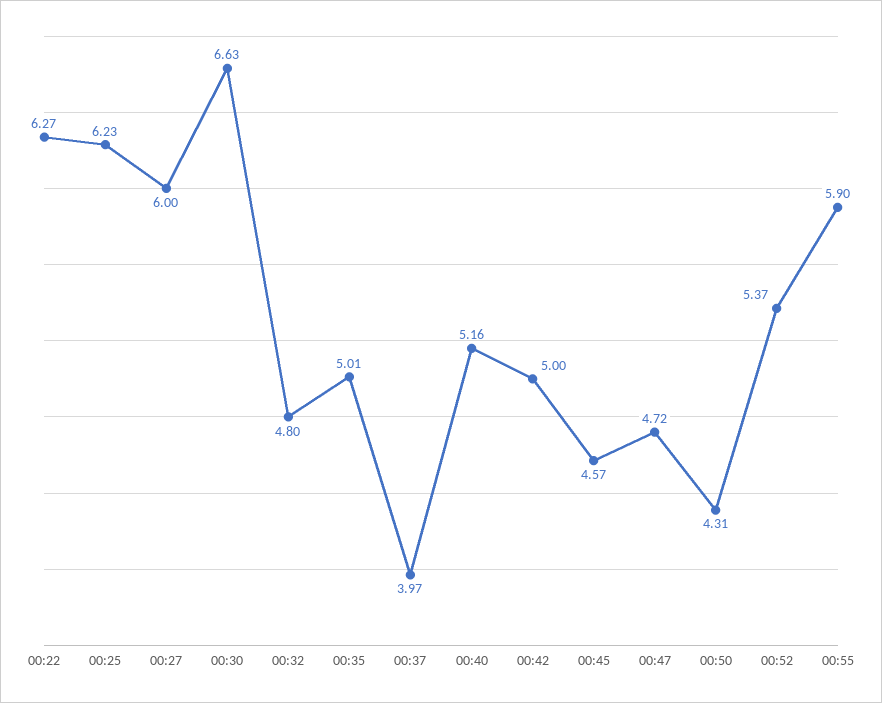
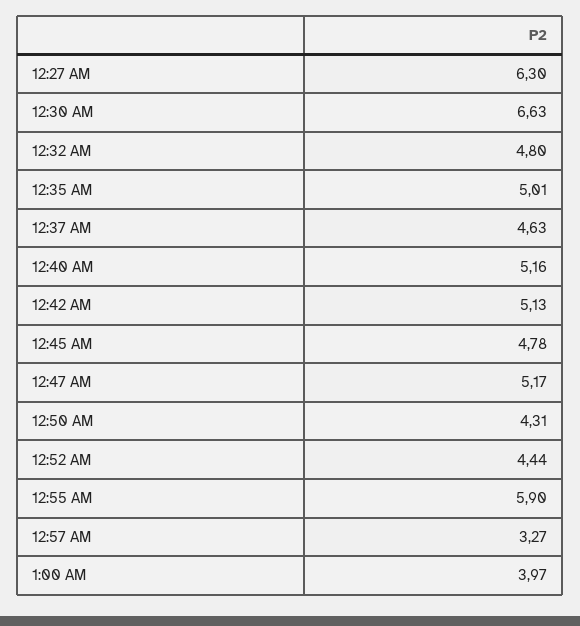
00:22: 6.27 -> none
00:25: 6.23 -> none
00:27: 6 -> 6.3
00:37: 3.97 -> 4.63
00:42: 5 -> 5.13
00:45: 4.57 -> 4.78
00:47: 4.72 -> 5.17
00:52: 5.37 -> 4.44
12:57 AM: none -> 3.27
1:00 AM: none -> 3.97

